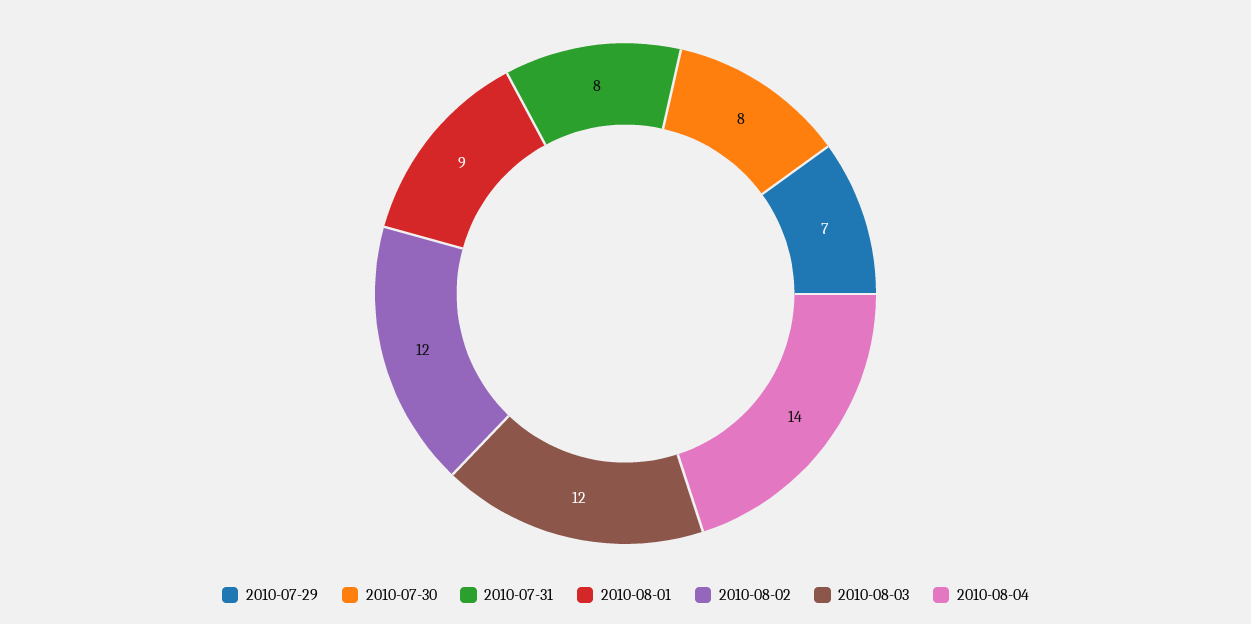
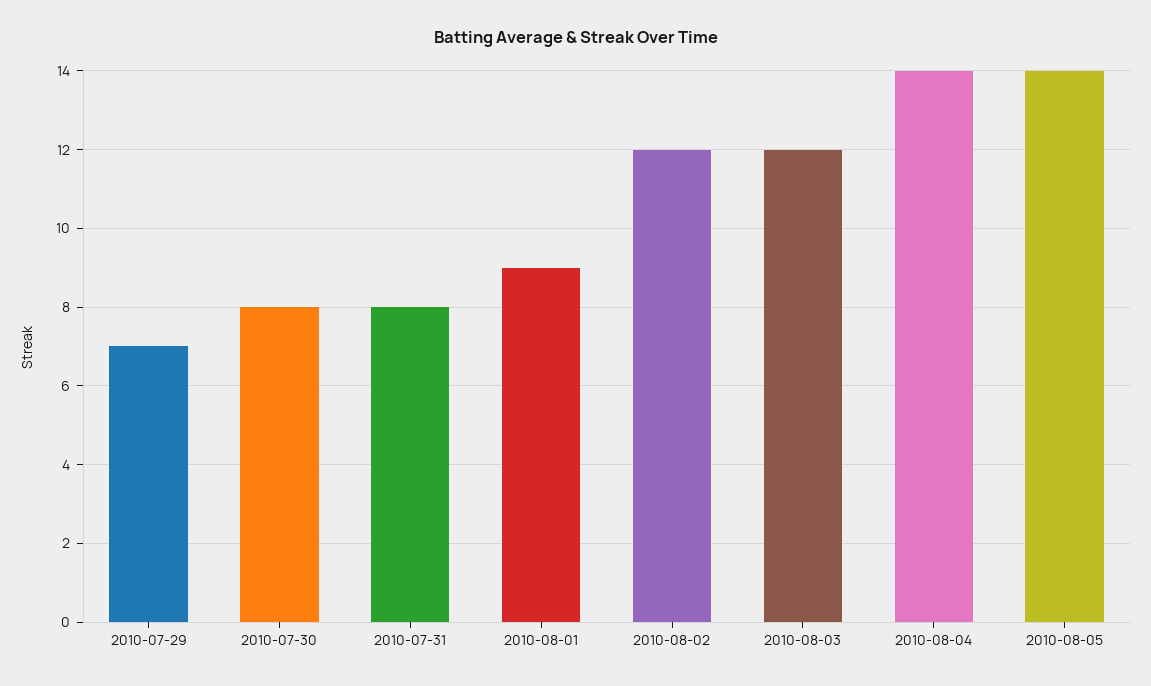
2010-08-05: none -> 14

